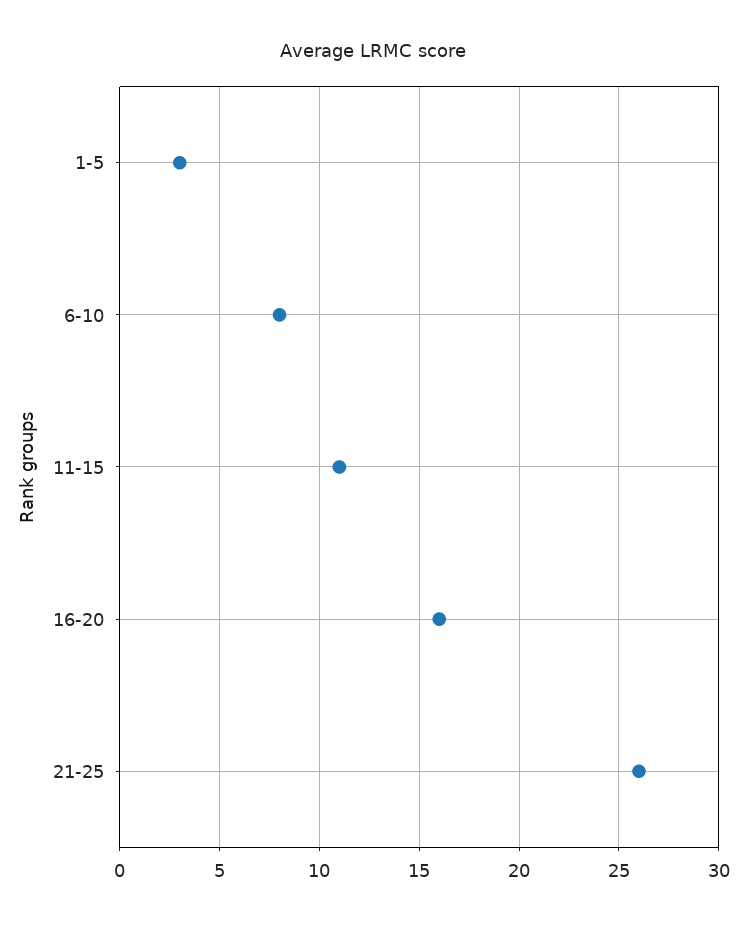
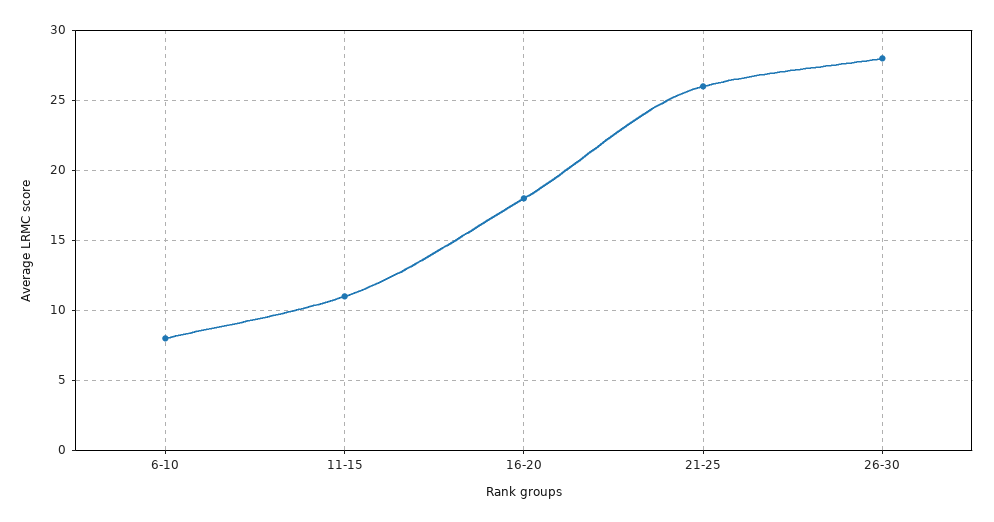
1-5: 3 -> none
16-20: 16 -> 18
26-30: none -> 28

